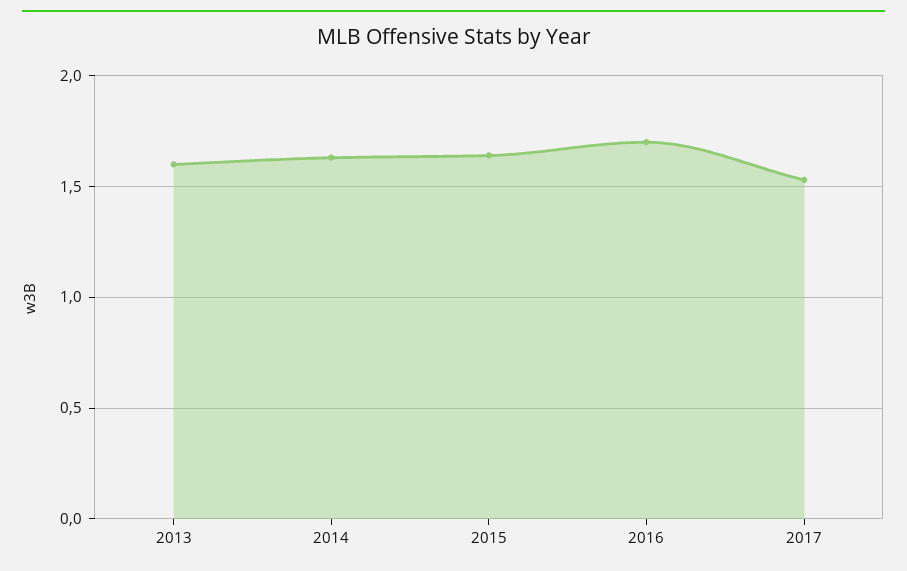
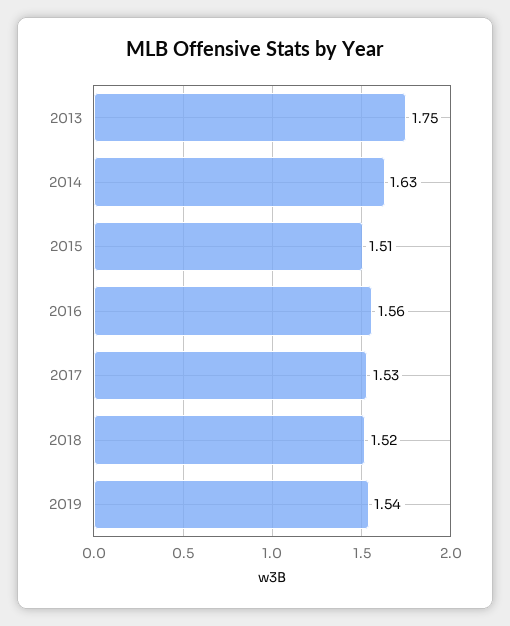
2013: 1.6 -> 1.75
2015: 1.65 -> 1.51
2016: 1.7 -> 1.56
2018: none -> 1.52
2019: none -> 1.54

